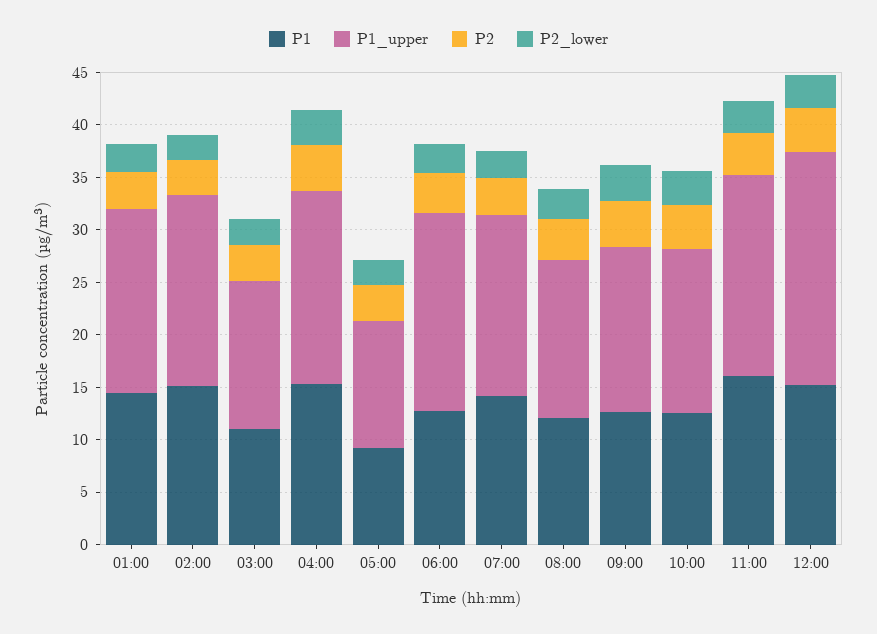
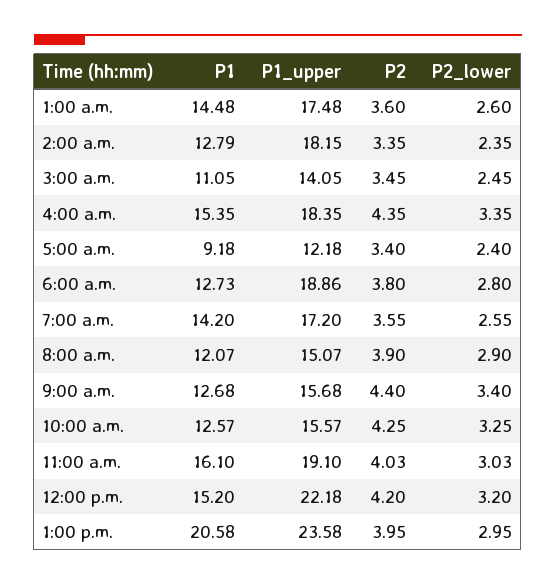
P1, 02:00: 15 -> 12.79
P1, 1:00 p.m.: none -> 20.58
P1_upper, 1:00 p.m.: none -> 23.58
P2, 1:00 p.m.: none -> 3.95
P2_lower, 1:00 p.m.: none -> 2.95

